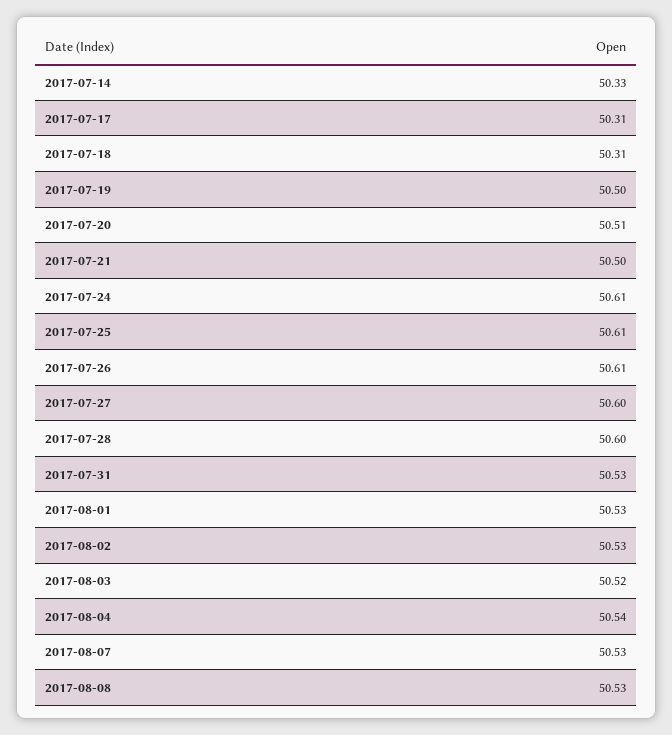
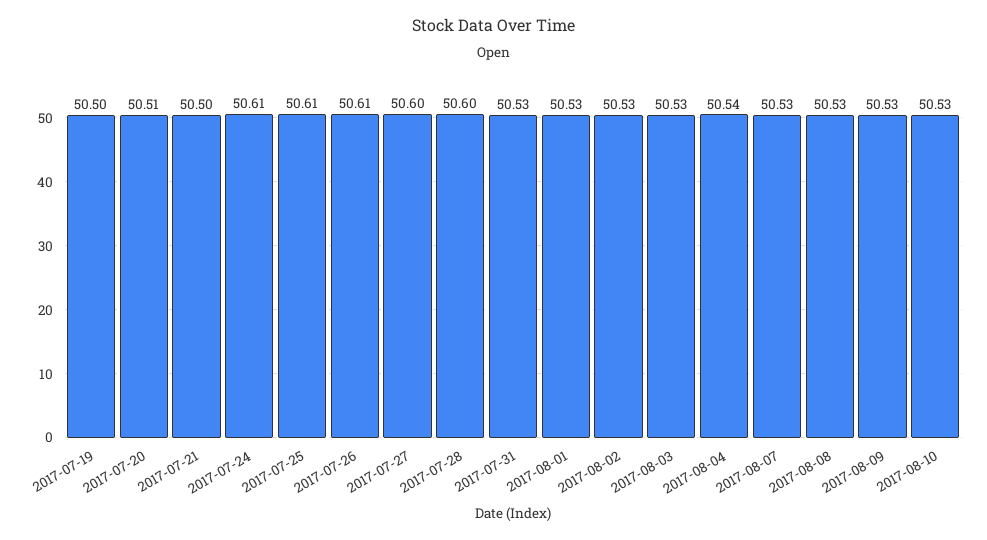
2017-07-14: 50.33 -> none
2017-07-17: 50.31 -> none
2017-07-18: 50.31 -> none
2017-08-03: 50.52 -> 50.53
2017-08-09: none -> 50.53
2017-08-10: none -> 50.53

